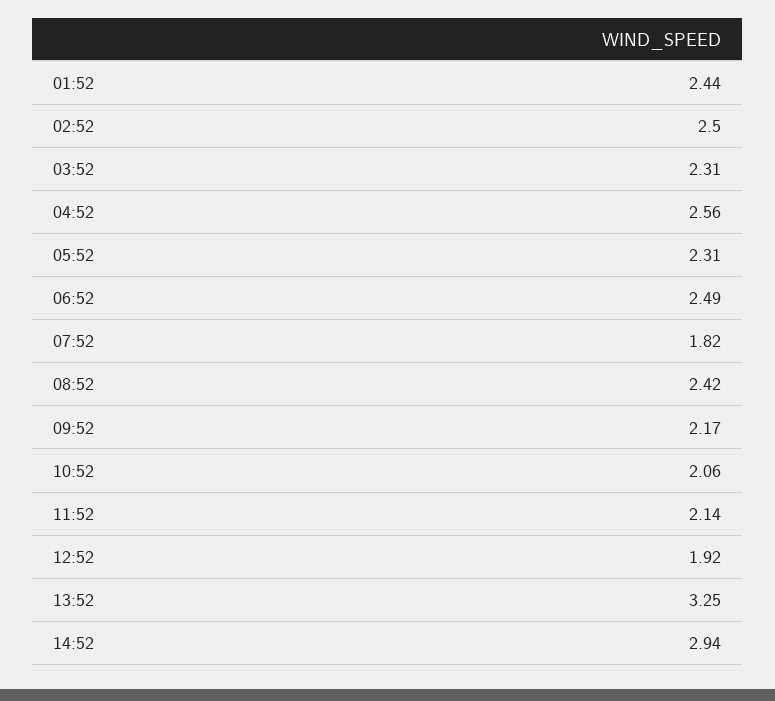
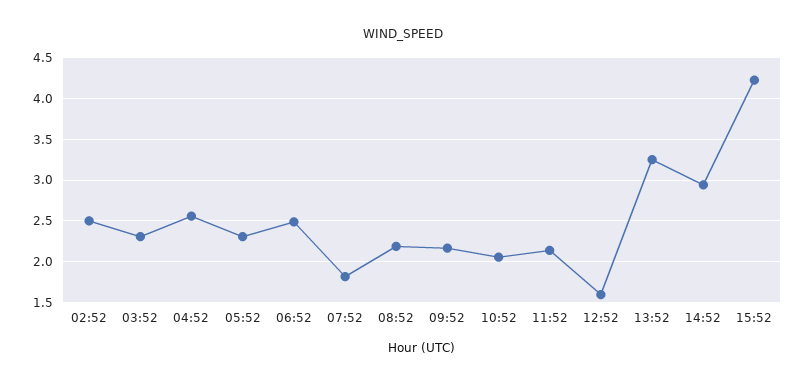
01:52: 2.44 -> none
08:52: 2.42 -> 2.2
12:52: 1.92 -> 1.6
15:52: none -> 4.2

